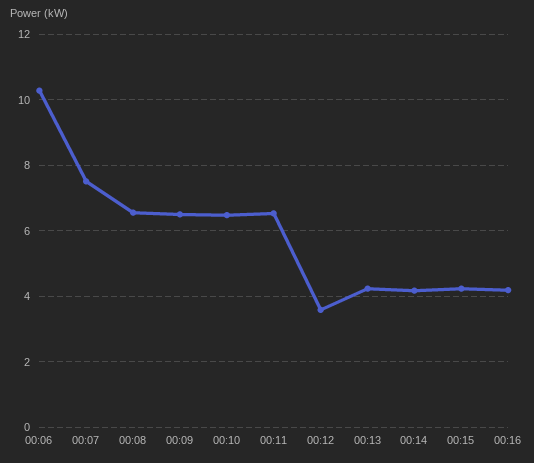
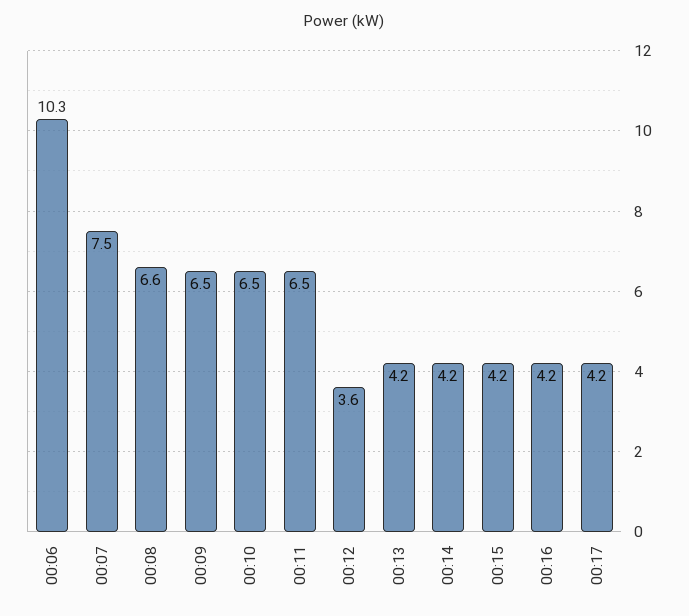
00:17: none -> 4.2

